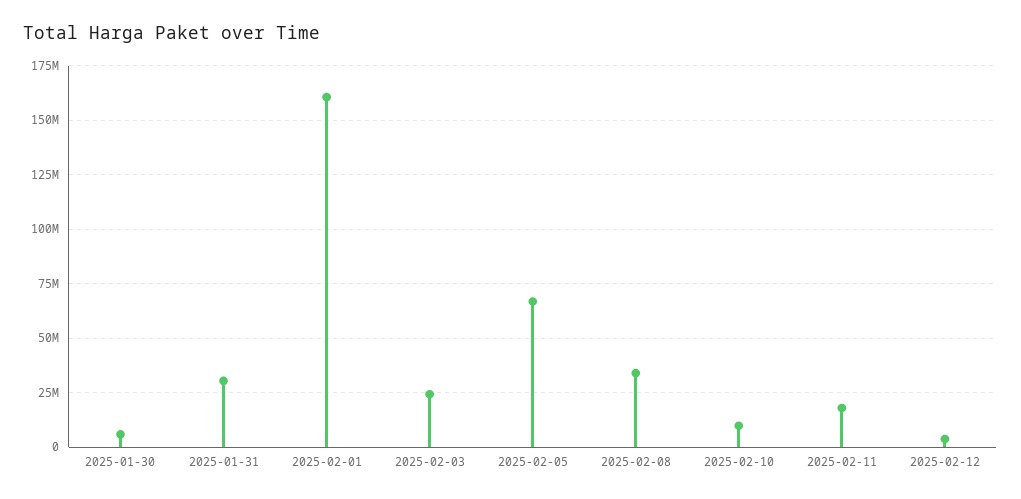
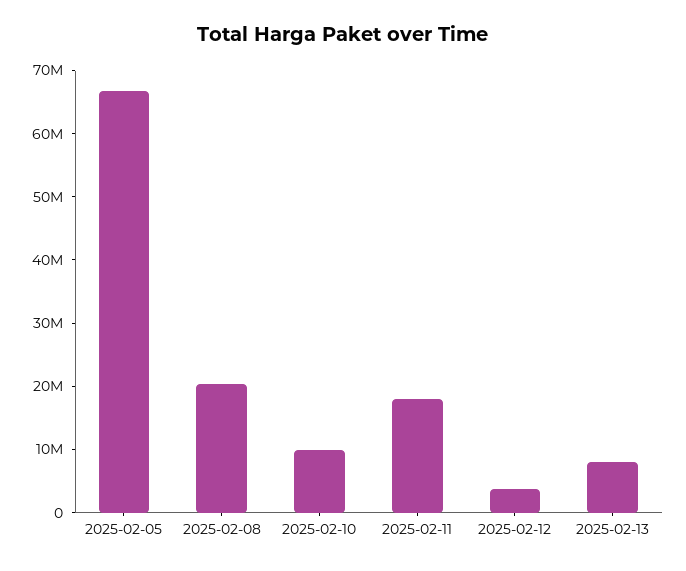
2025-01-30: 5000000 -> none
2025-01-31: 30000000 -> none
2025-02-01: 160000000 -> none
2025-02-03: 25000000 -> none
2025-02-08: 35000000 -> 20000000
2025-02-13: none -> 8000000

